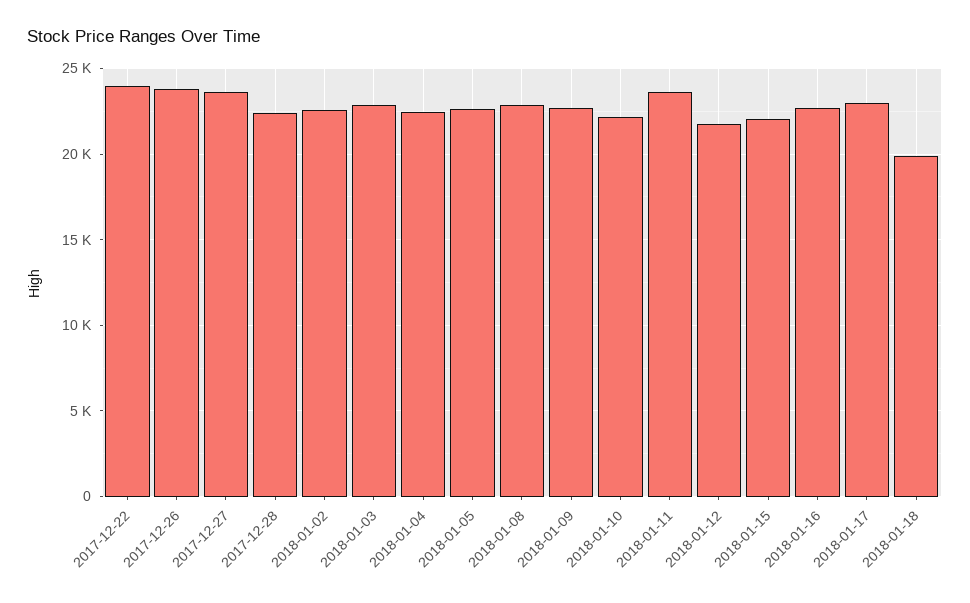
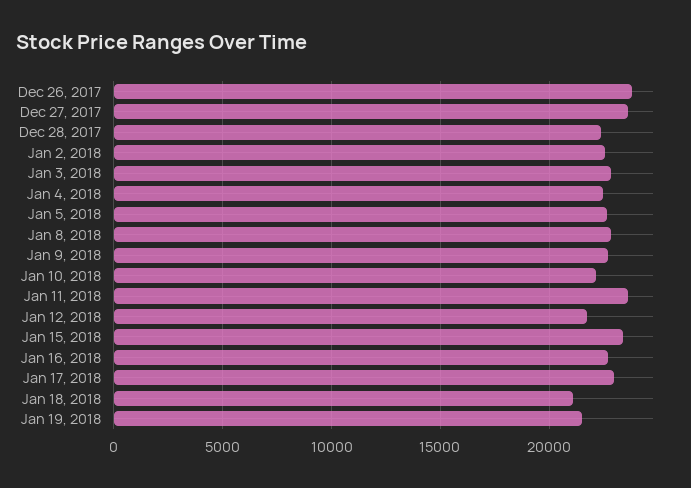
2017-12-22: 24000 -> none
2018-01-15: 22000 -> 23500
2018-01-18: 20000 -> 21000
Jan 19, 2018: none -> 21500

